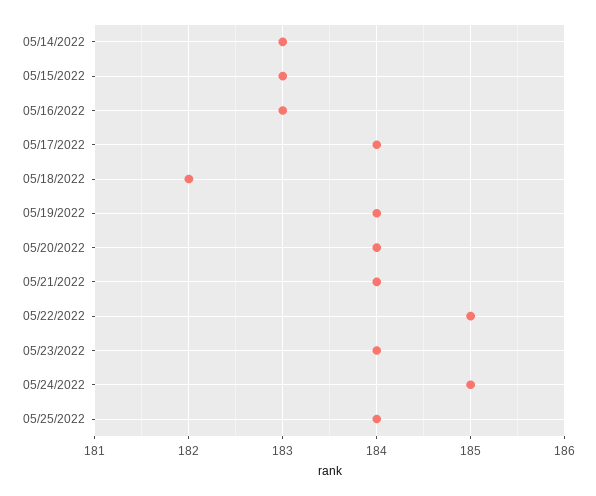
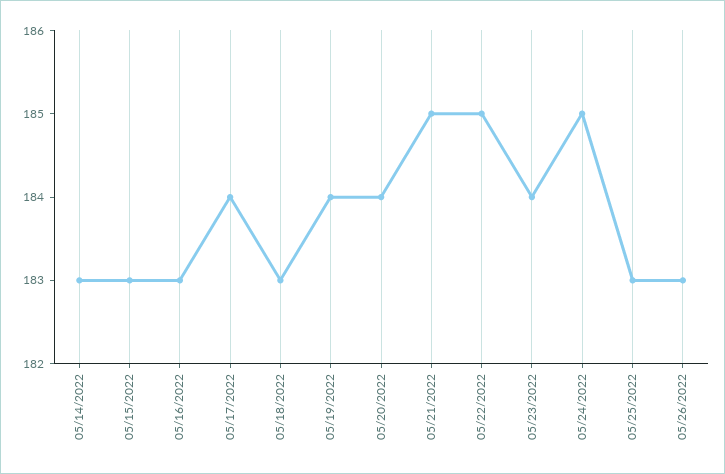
05/18/2022: 182 -> 183
05/21/2022: 184 -> 185
05/25/2022: 184 -> 183
05/26/2022: none -> 183

